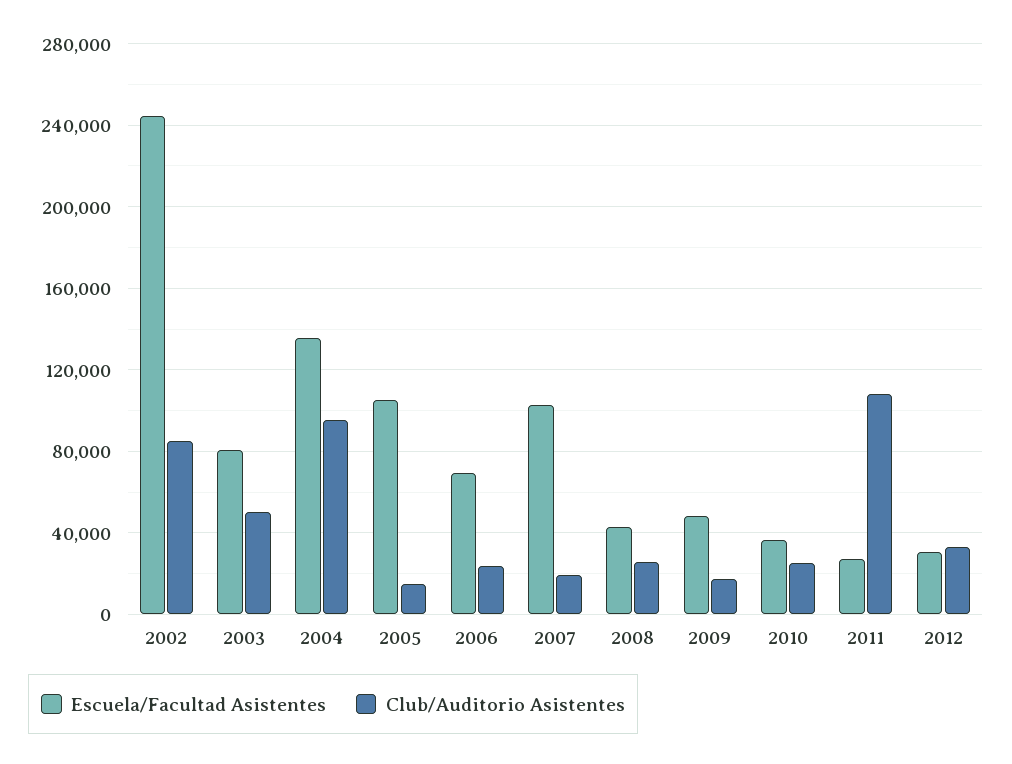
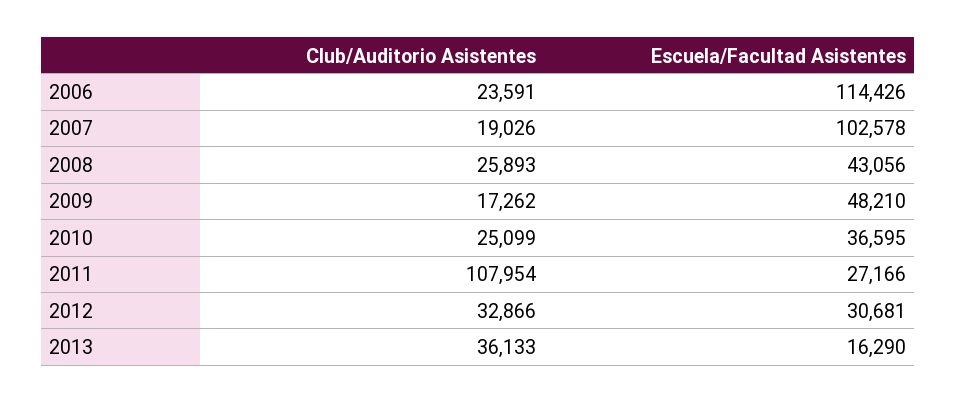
Escuela/Facultad Asistentes, 2002: 245000 -> none
Club/Auditorio Asistentes, 2002: 85000 -> none
Escuela/Facultad Asistentes, 2003: 80000 -> none
Club/Auditorio Asistentes, 2003: 50000 -> none
Escuela/Facultad Asistentes, 2004: 135000 -> none
Club/Auditorio Asistentes, 2004: 95000 -> none
Escuela/Facultad Asistentes, 2005: 105000 -> none
Club/Auditorio Asistentes, 2005: 15000 -> none
Escuela/Facultad Asistentes, 2006: 70000 -> 114426
Club/Auditorio Asistentes, 2013: none -> 36133
Escuela/Facultad Asistentes, 2013: none -> 16290

